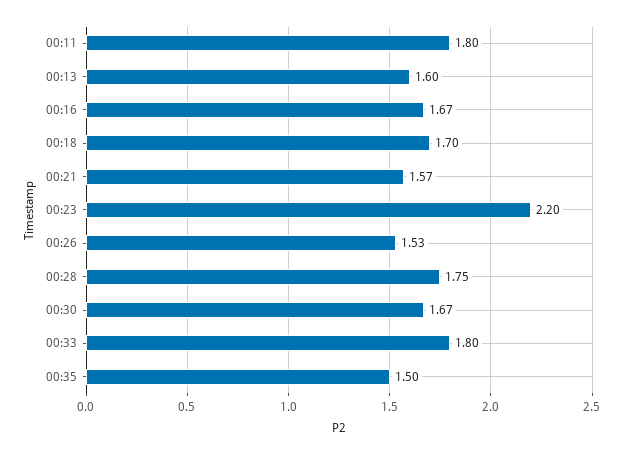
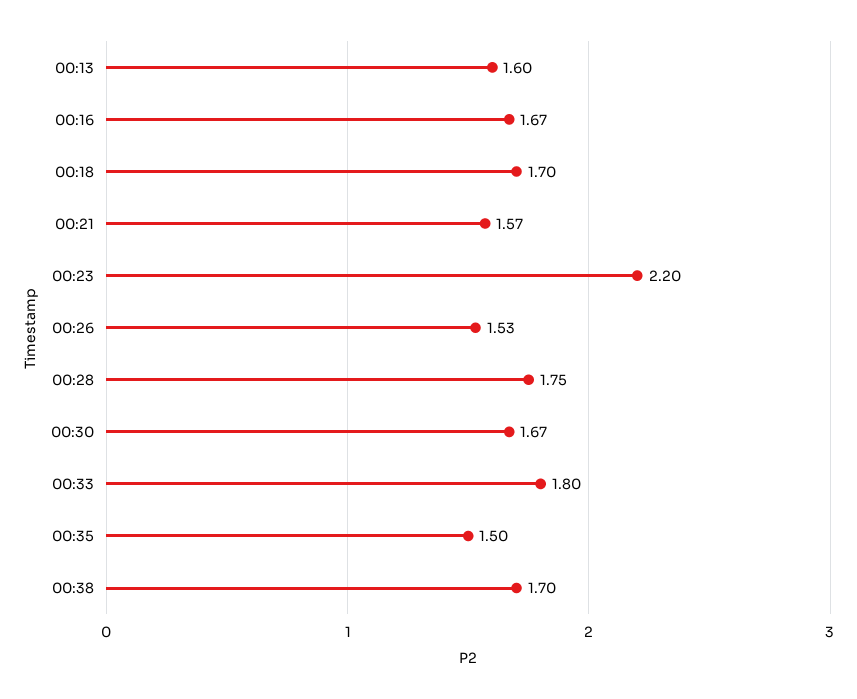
00:11: 1.8 -> none
00:38: none -> 1.7

